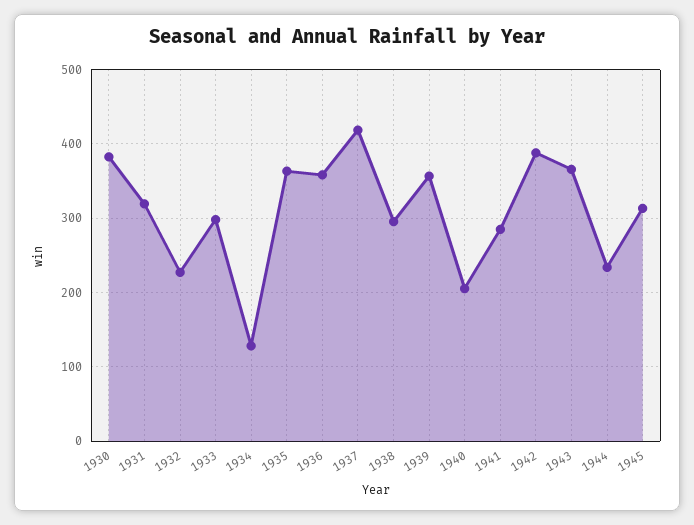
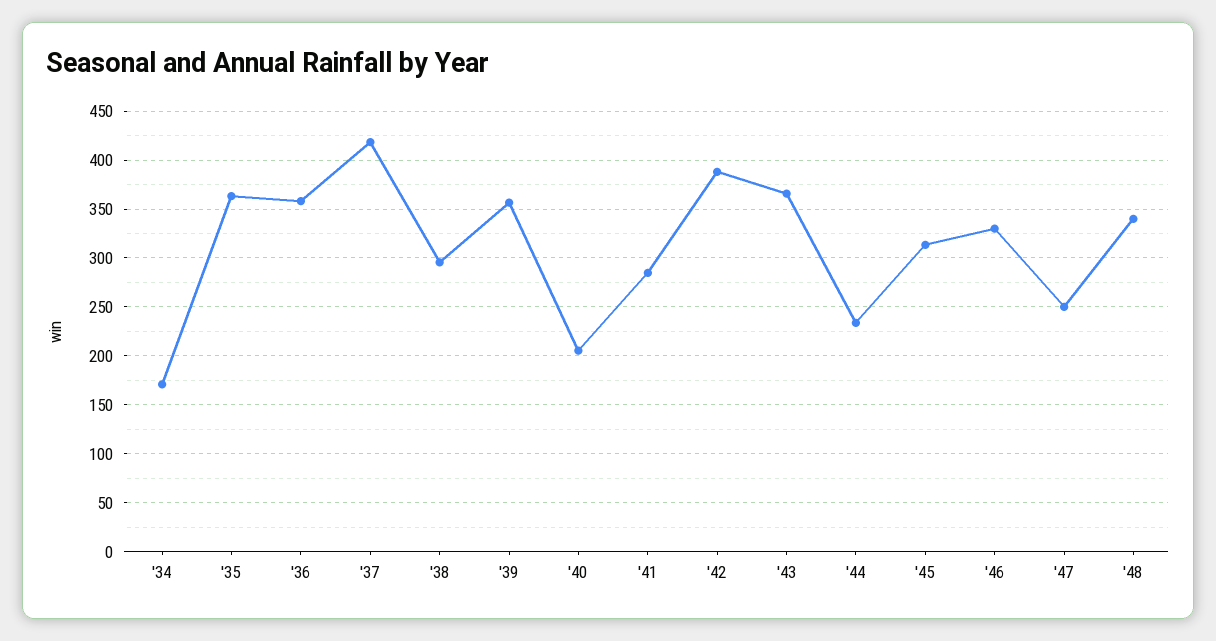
1930: 380 -> none
1931: 320 -> none
1932: 230 -> none
1933: 300 -> none
1934: 130 -> 170
'46: none -> 330
'47: none -> 250
'48: none -> 340

